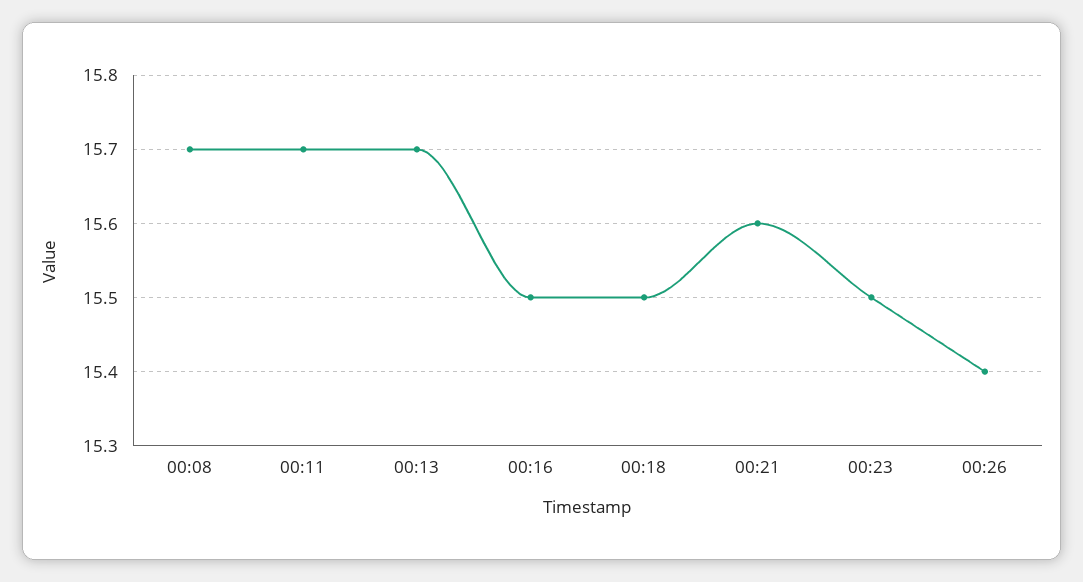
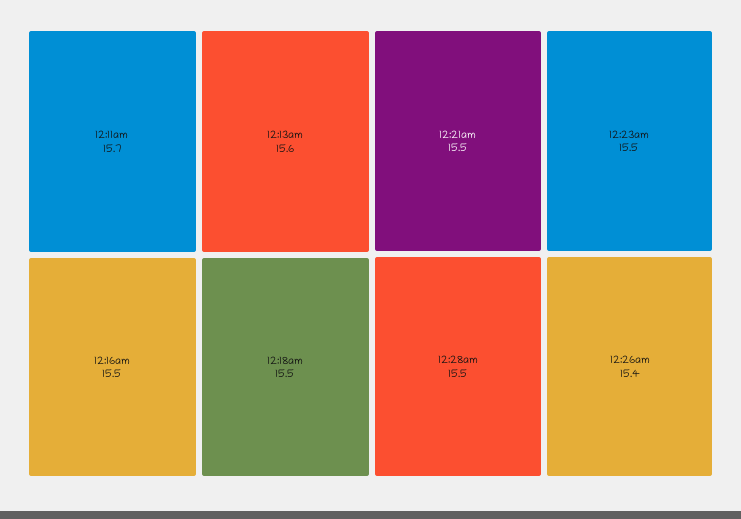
00:08: 15.7 -> none
00:13: 15.7 -> 15.6
00:21: 15.6 -> 15.5
12:28am: none -> 15.5

